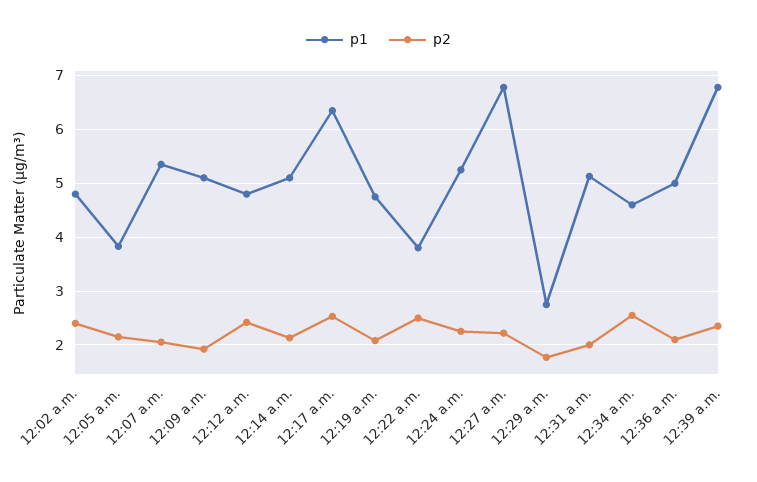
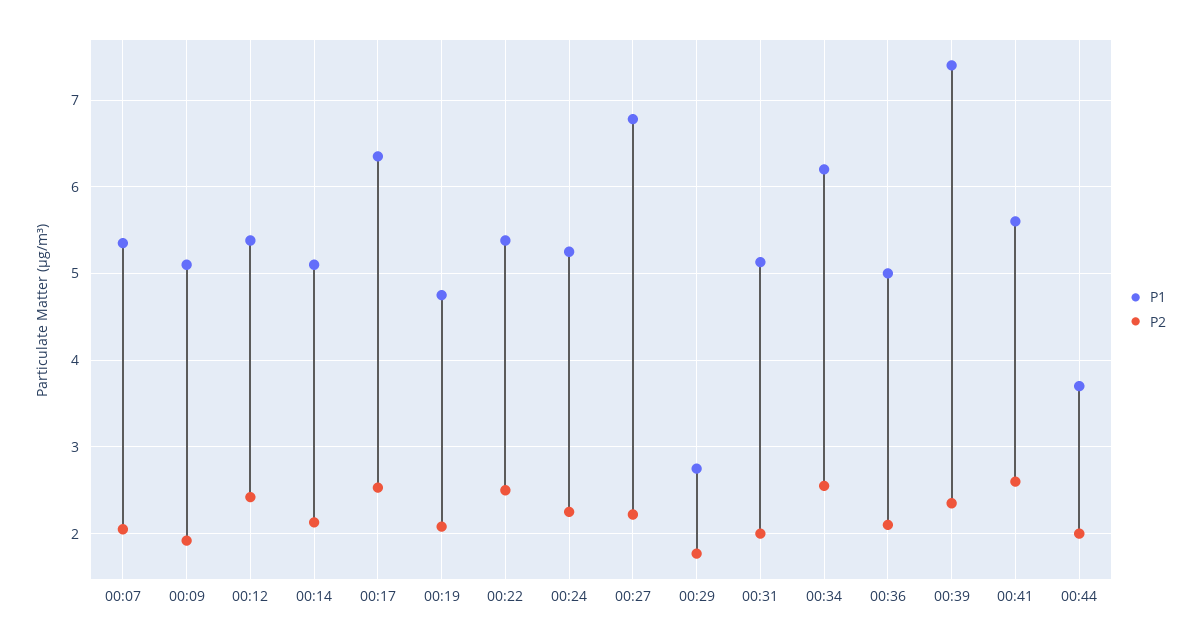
p1, 12:02 a.m.: 4.8 -> none
p2, 12:02 a.m.: 2.4 -> none
p1, 12:05 a.m.: 3.8 -> none
p2, 12:05 a.m.: 2.2 -> none
p1, 12:12 a.m.: 4.8 -> 5.4
p1, 12:22 a.m.: 3.8 -> 5.4
p1, 12:34 a.m.: 4.6 -> 6.2
p1, 12:39 a.m.: 6.8 -> 7.4
p1, 00:41: none -> 5.6
p2, 00:41: none -> 2.6
p1, 00:44: none -> 3.7
p2, 00:44: none -> 2

